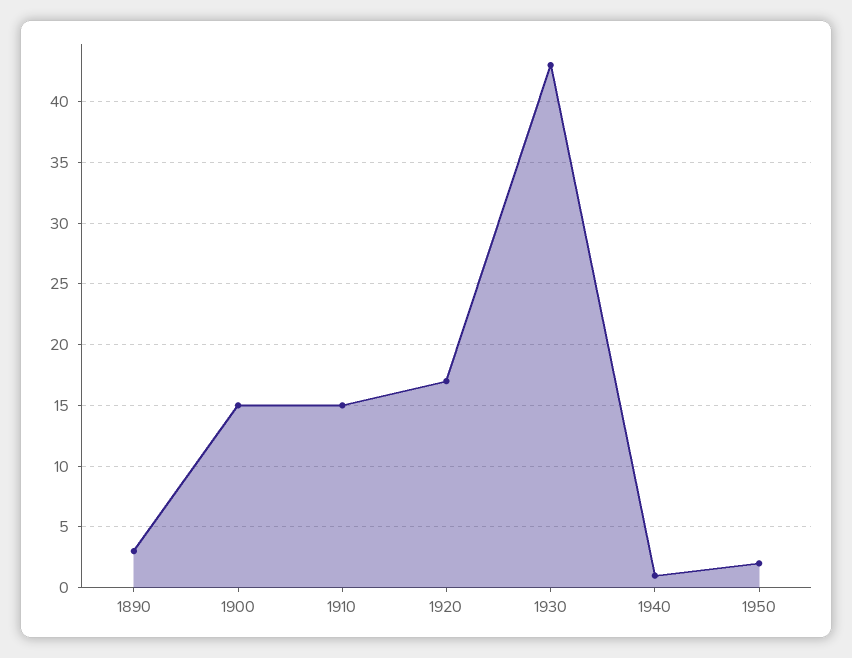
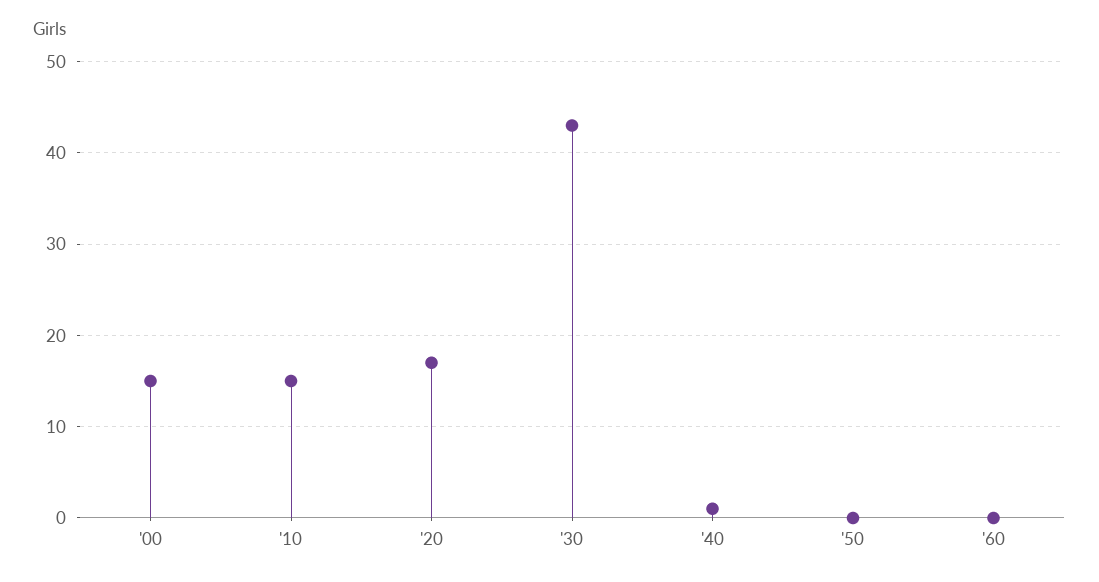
1890: 3 -> none
1950: 2 -> 0
'60: none -> 0

